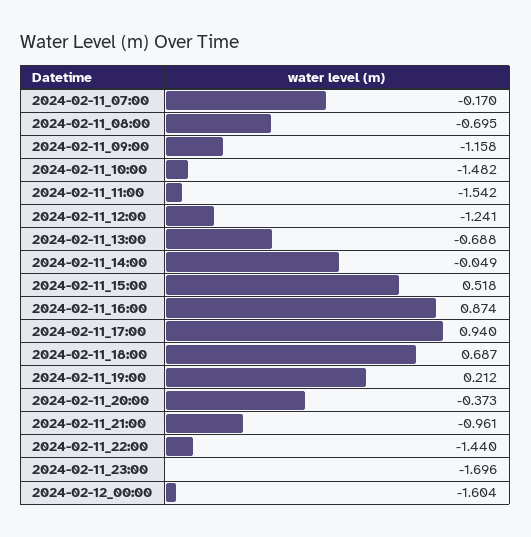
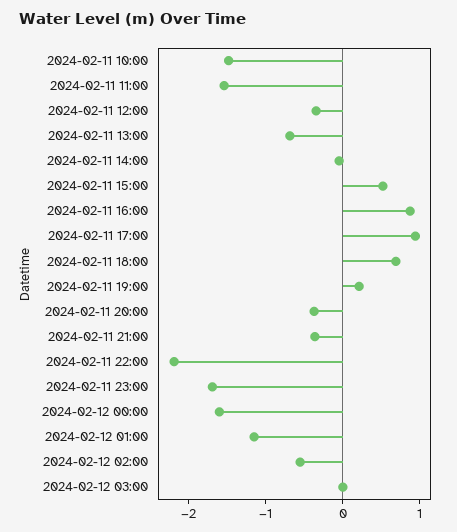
2024-02-11_07:00: -0.17 -> none
2024-02-11_08:00: -0.695 -> none
2024-02-11_09:00: -1.158 -> none
2024-02-11_12:00: -1.241 -> -0.4
2024-02-11_21:00: -0.961 -> -0.4
2024-02-11_22:00: -1.44 -> -2.2
2024-02-12 01:00: none -> -1.2
2024-02-12 02:00: none -> -0.6
2024-02-12 03:00: none -> 0

